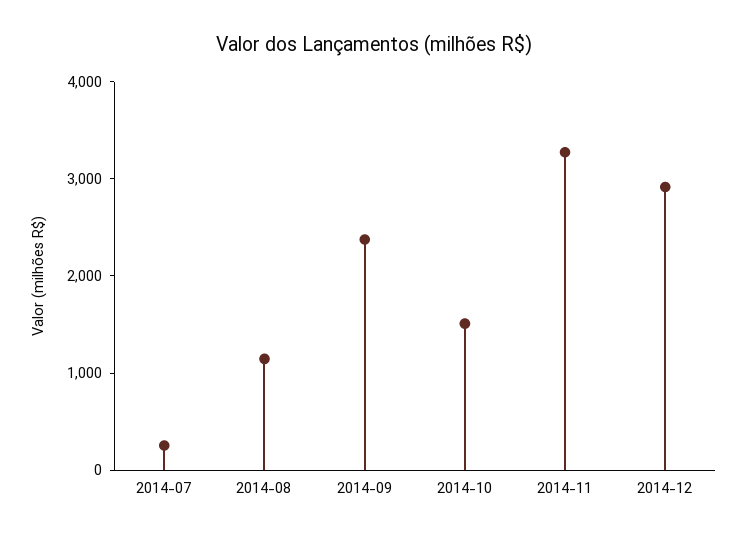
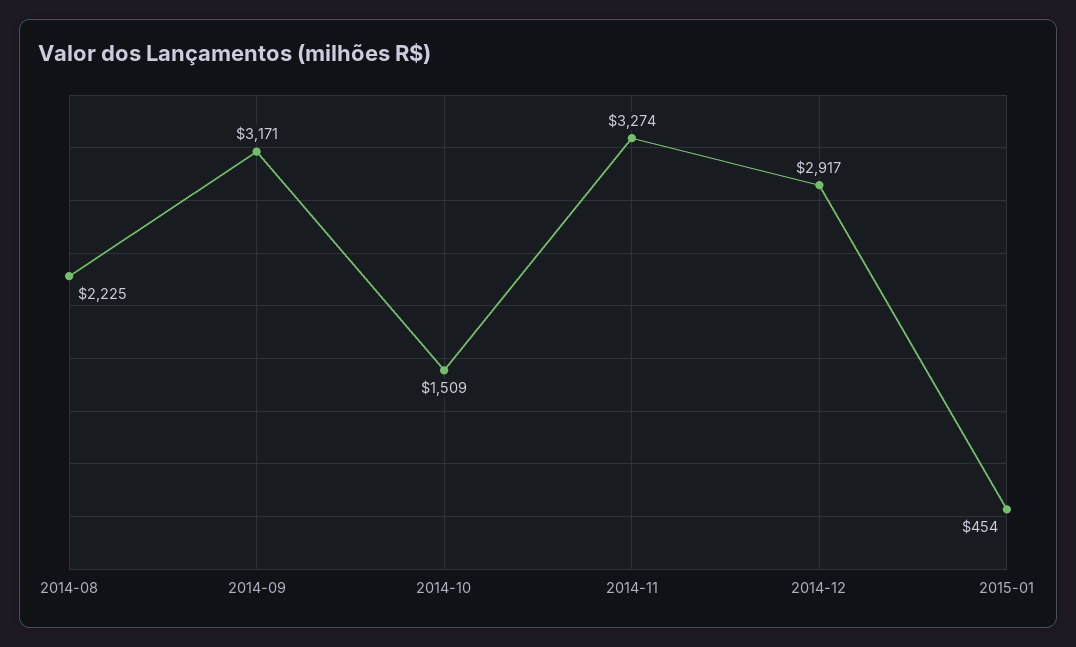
2014-07: 200 -> none
2014-08: 1200 -> 2225
2014-09: 2400 -> 3171
2015-01: none -> 454

